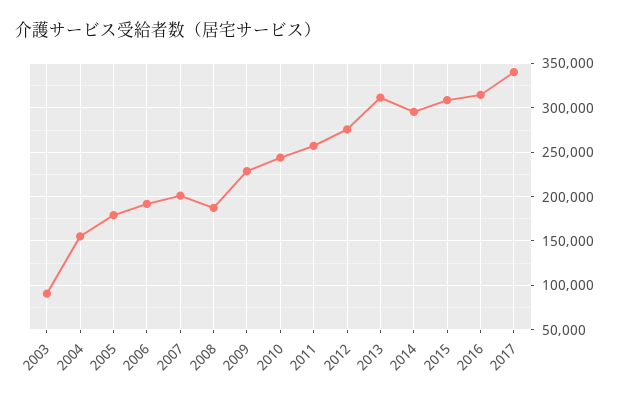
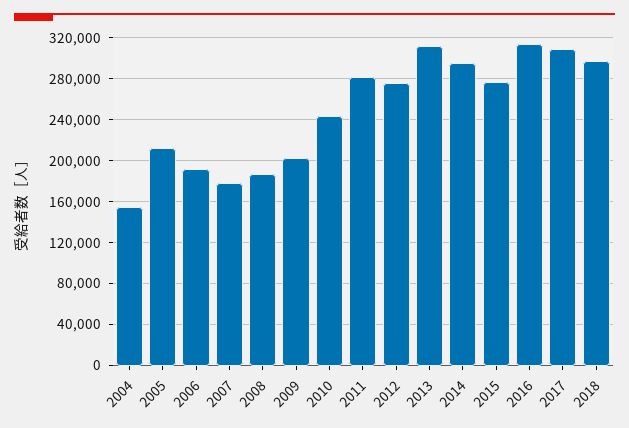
2003: 90000 -> none
2005: 180000 -> 210000
2007: 200000 -> 180000
2009: 230000 -> 200000
2011: 260000 -> 280000
2015: 310000 -> 280000
2017: 340000 -> 310000
2018: none -> 300000

